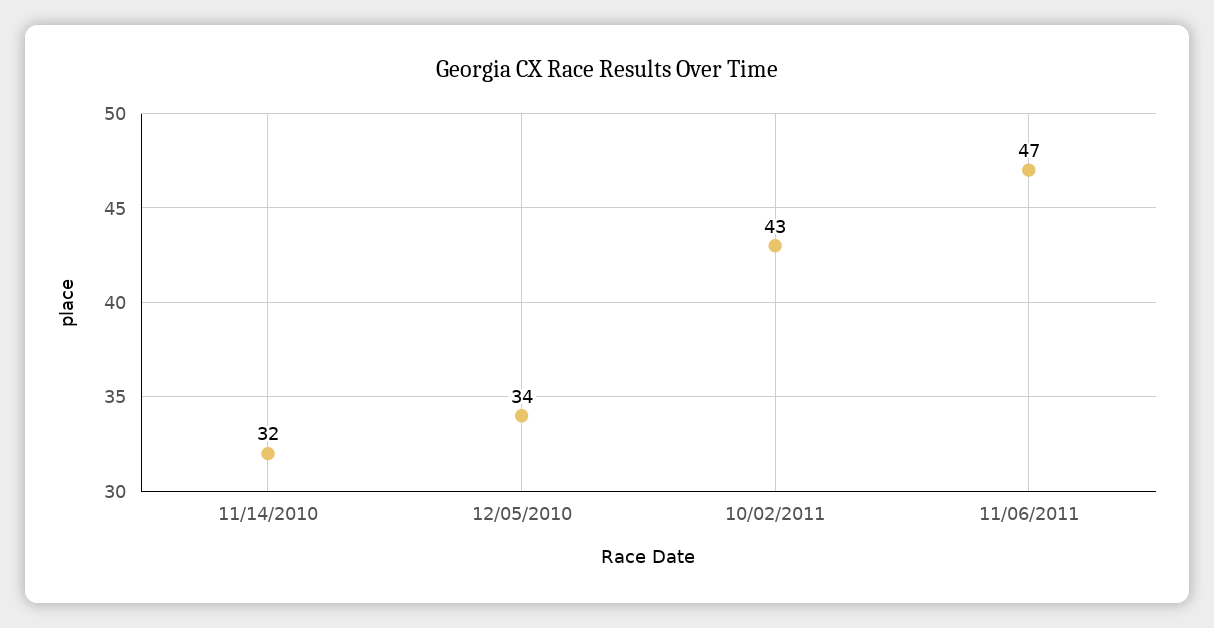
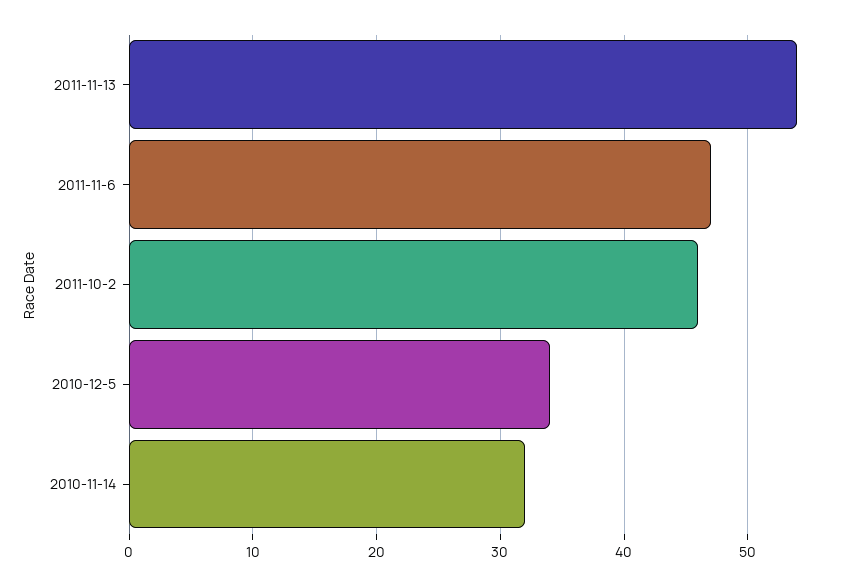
10/02/2011: 43 -> 46
2011-11-13: none -> 54

